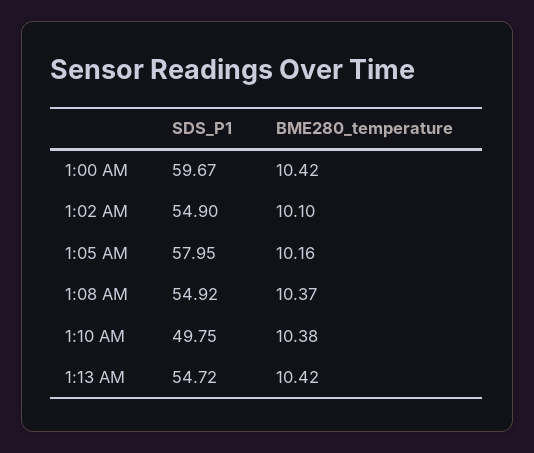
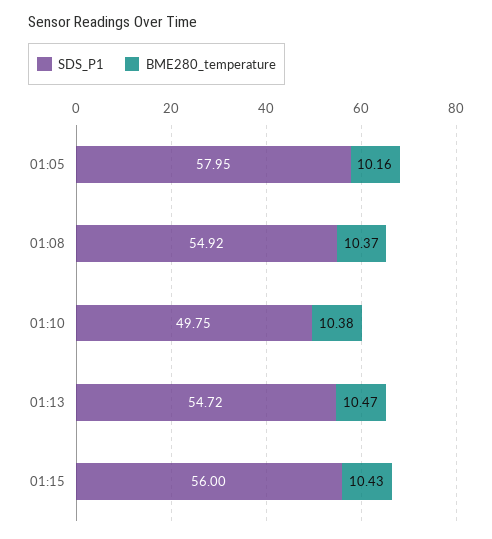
SDS_P1, 1:00 AM: 59.67 -> none
BME280_temperature, 1:00 AM: 10.42 -> none
SDS_P1, 1:02 AM: 54.9 -> none
BME280_temperature, 1:02 AM: 10.1 -> none
BME280_temperature, 1:13 AM: 10.42 -> 10.47
SDS_P1, 01:15: none -> 56
BME280_temperature, 01:15: none -> 10.43

